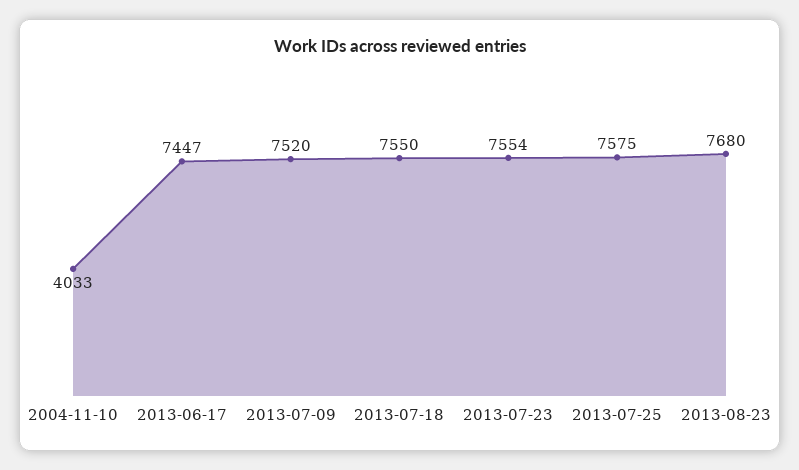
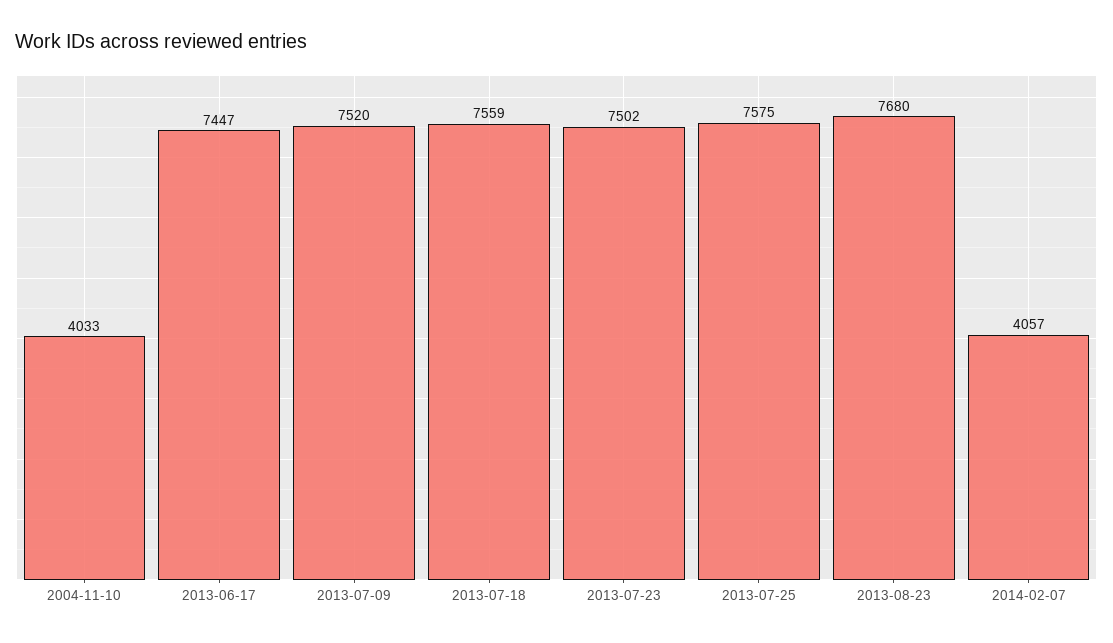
2013-07-18: 7550 -> 7559
2013-07-23: 7554 -> 7502
2014-02-07: none -> 4057

